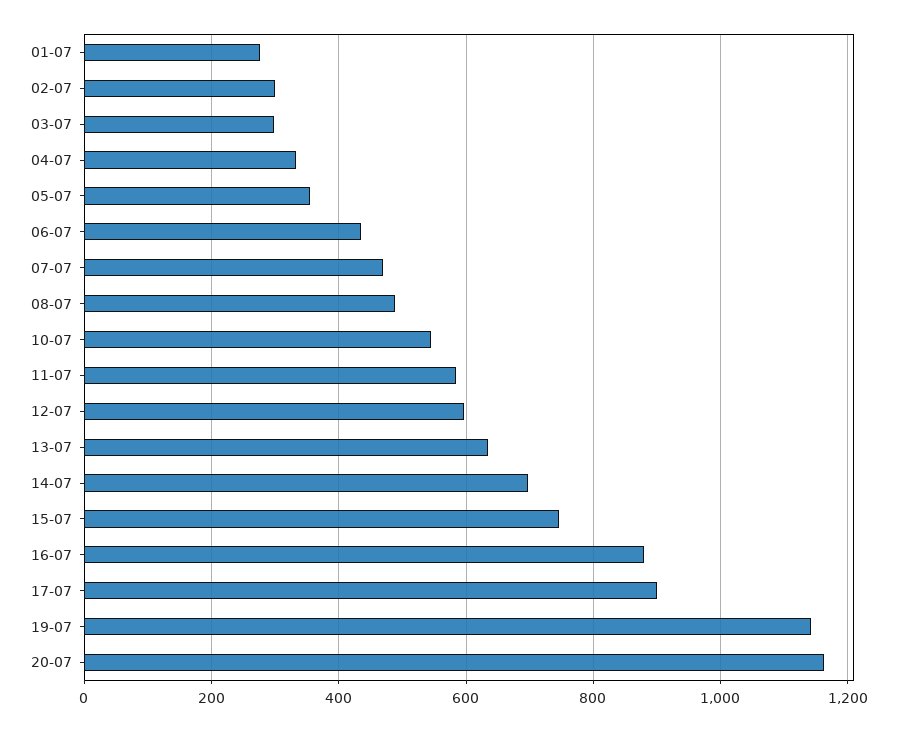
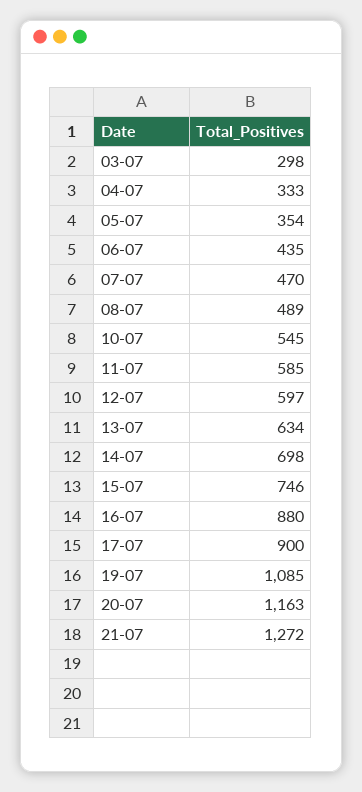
01-07: 280 -> none
02-07: 300 -> none
19-07: 1140 -> 1085
21-07: none -> 1272

